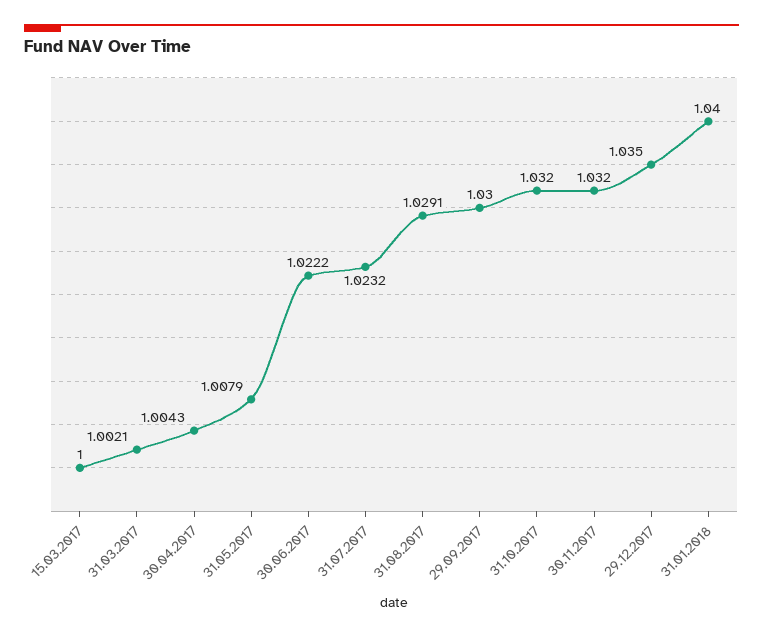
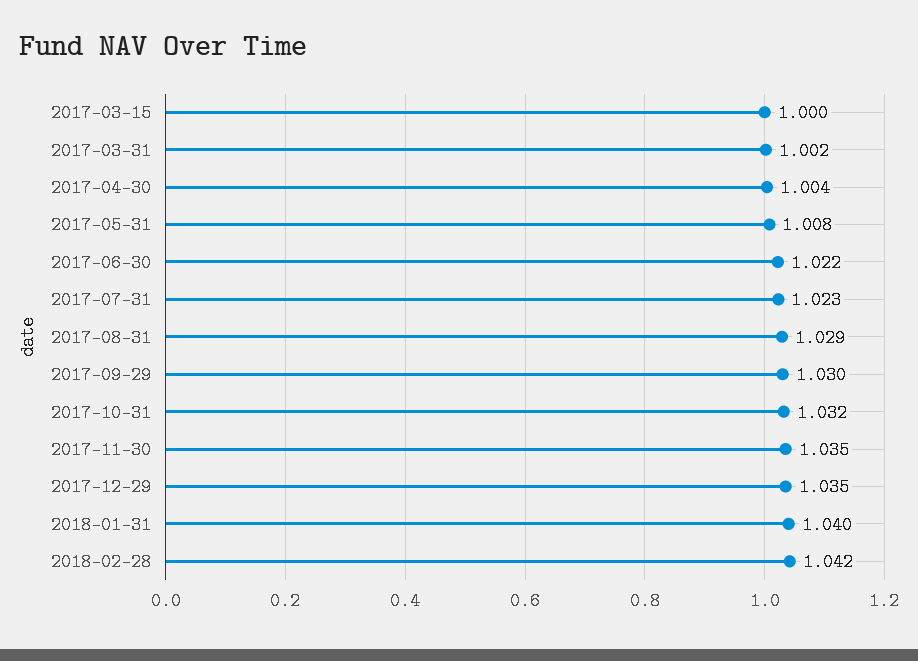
30.11.2017: 1.032 -> 1.035
2018-02-28: none -> 1.042

